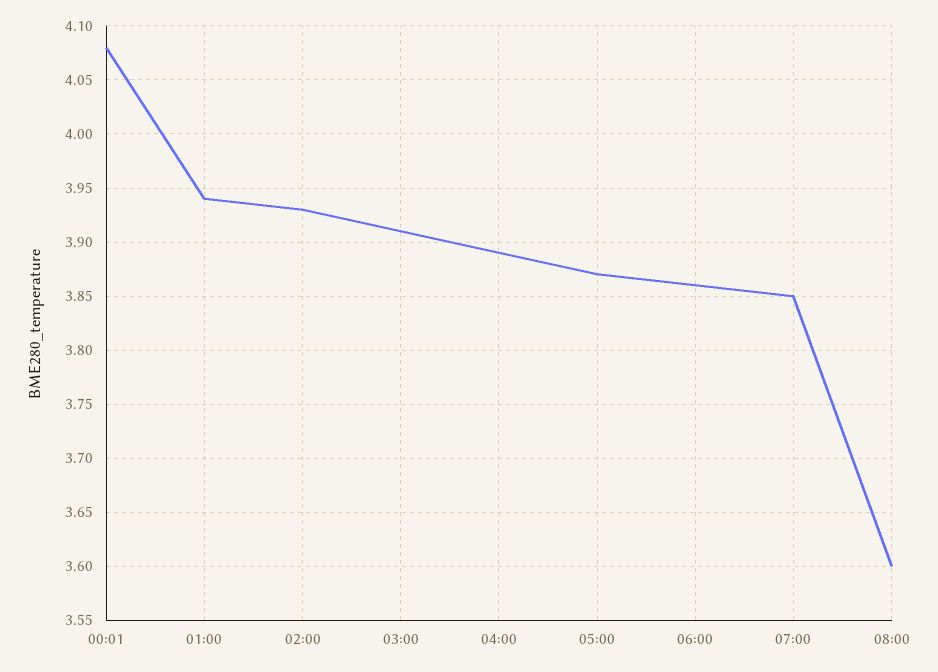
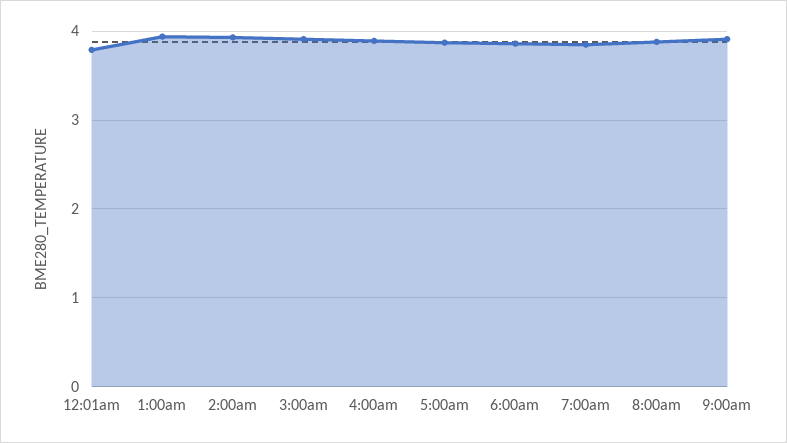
00:01: 4.08 -> 3.8
08:00: 3.6 -> 3.9
9:00am: none -> 3.9

